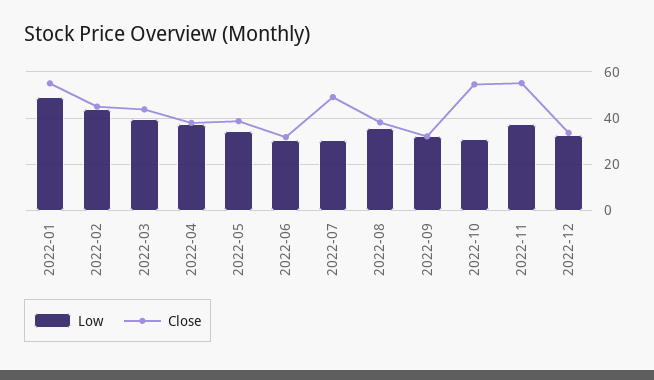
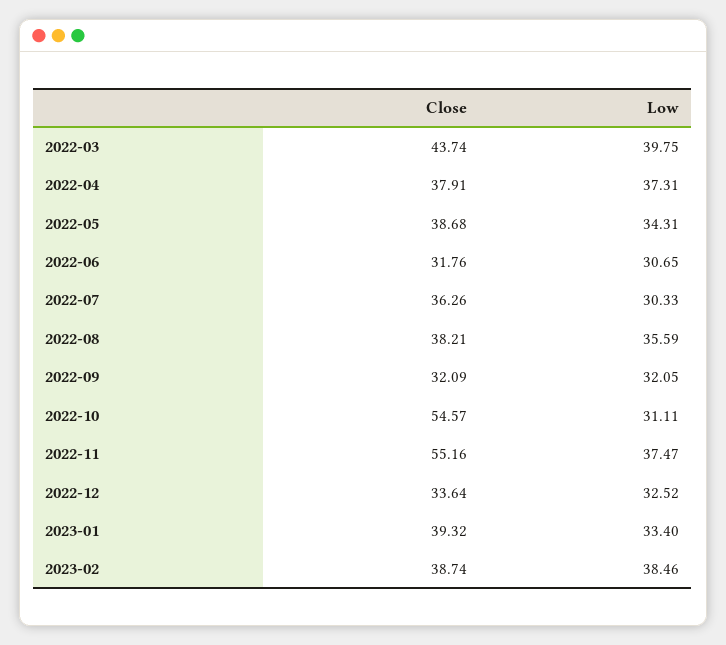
Low, 2022-01: 50 -> none
Close, 2022-01: 55 -> none
Low, 2022-02: 45 -> none
Close, 2022-02: 45 -> none
Close, 2022-07: 50 -> 36.26
Close, 2023-01: none -> 39.32
Low, 2023-01: none -> 33.4
Close, 2023-02: none -> 38.74
Low, 2023-02: none -> 38.46

